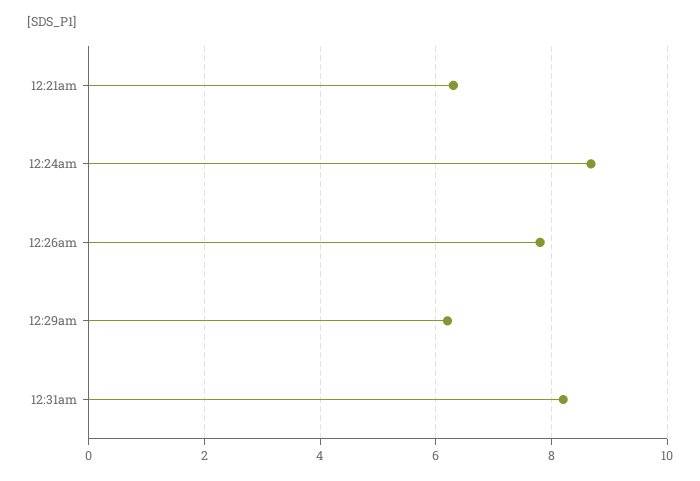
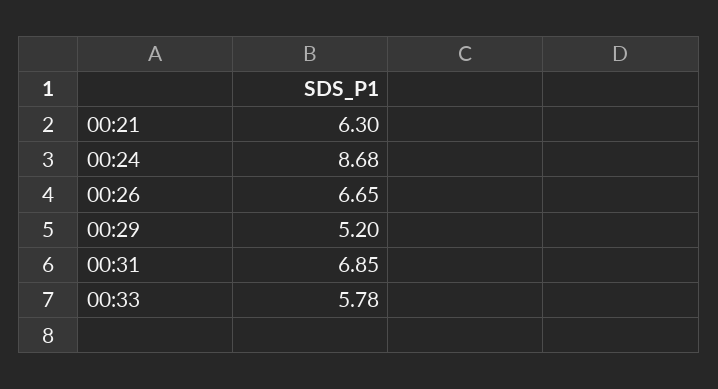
12:26am: 7.8 -> 6.65
12:29am: 6.2 -> 5.2
12:31am: 8.2 -> 6.85
00:33: none -> 5.78

